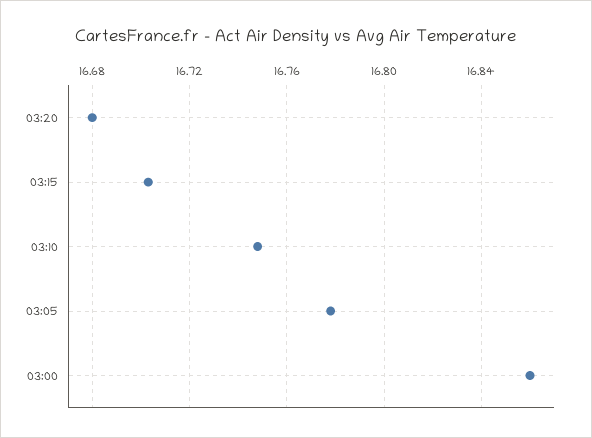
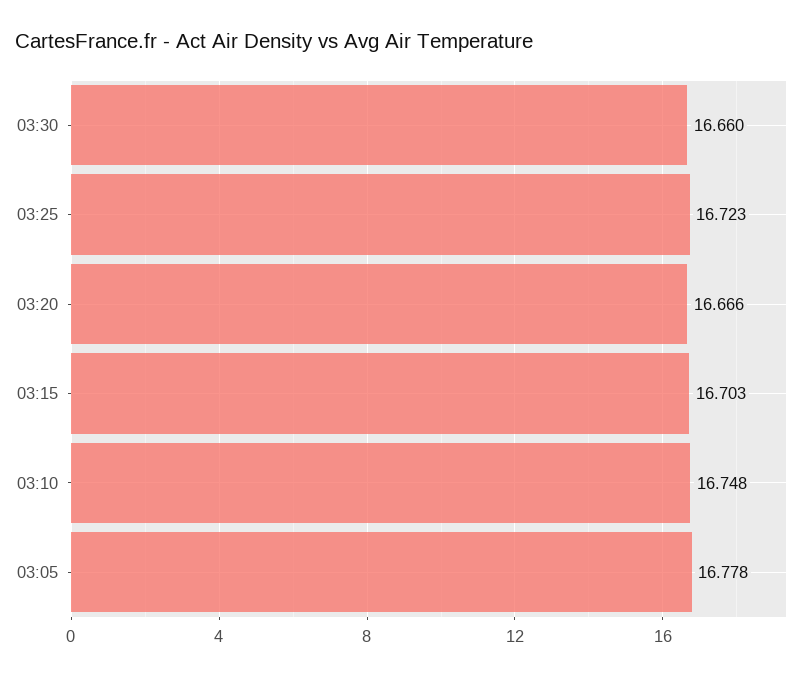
03:20: 16.68 -> 16.666
03:00: 16.86 -> none
03:30: none -> 16.66
03:25: none -> 16.723

